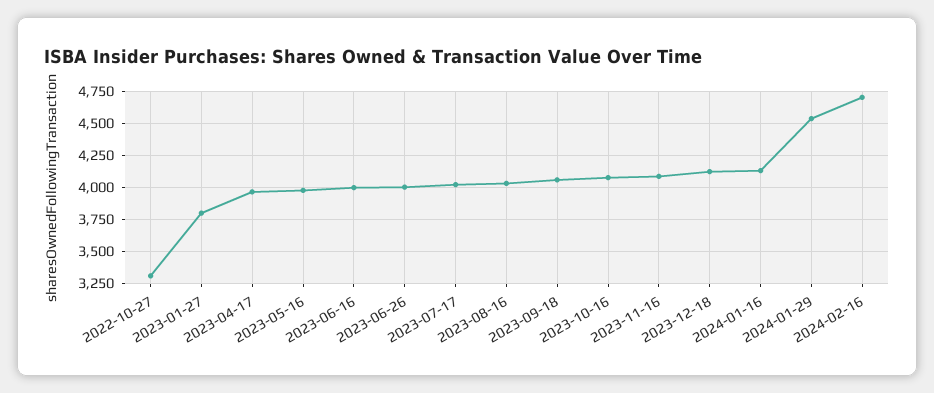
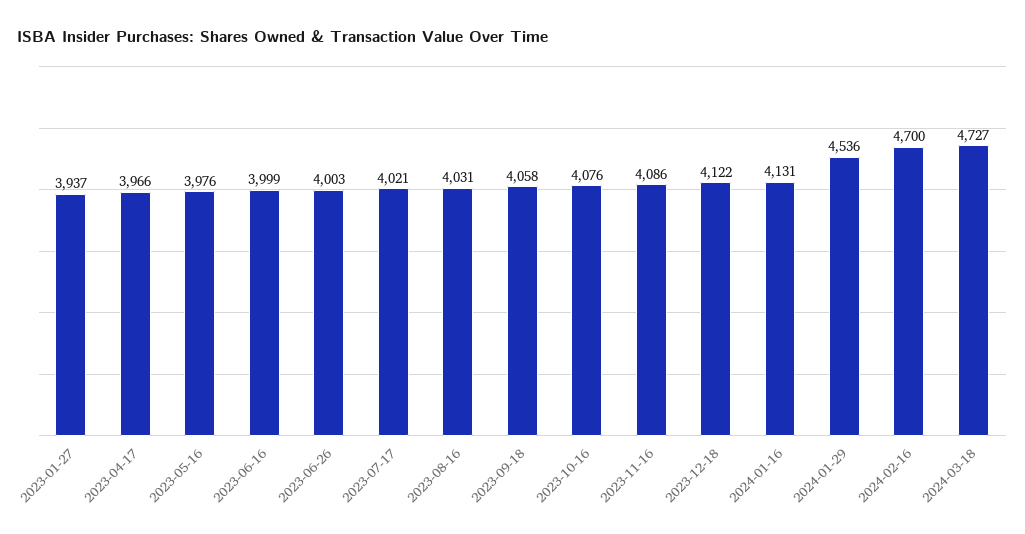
2022-10-27: 3300 -> none
2023-01-27: 3800 -> 3937
2024-03-18: none -> 4727

